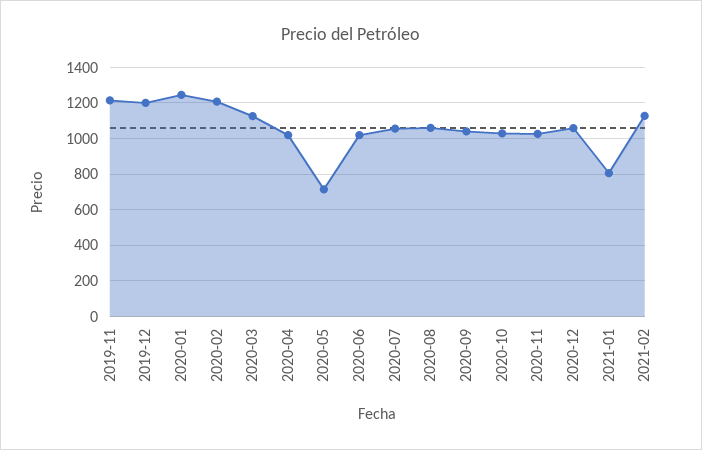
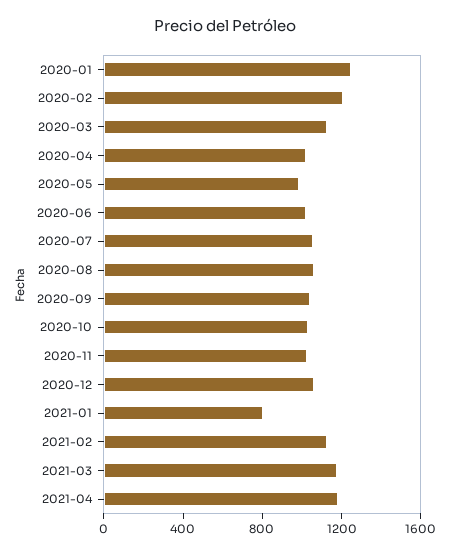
2019-11: 1200 -> none
2019-12: 1200 -> none
2020-05: 700 -> 1000
2021-03: none -> 1200
2021-04: none -> 1200

